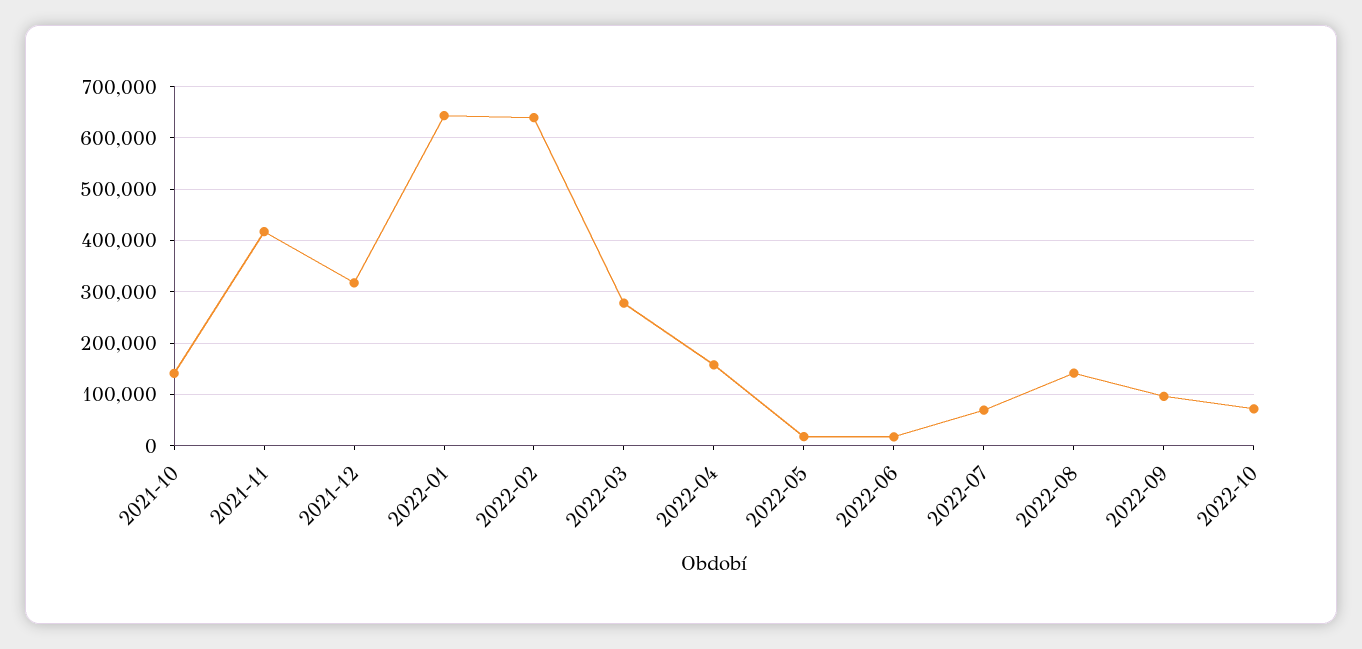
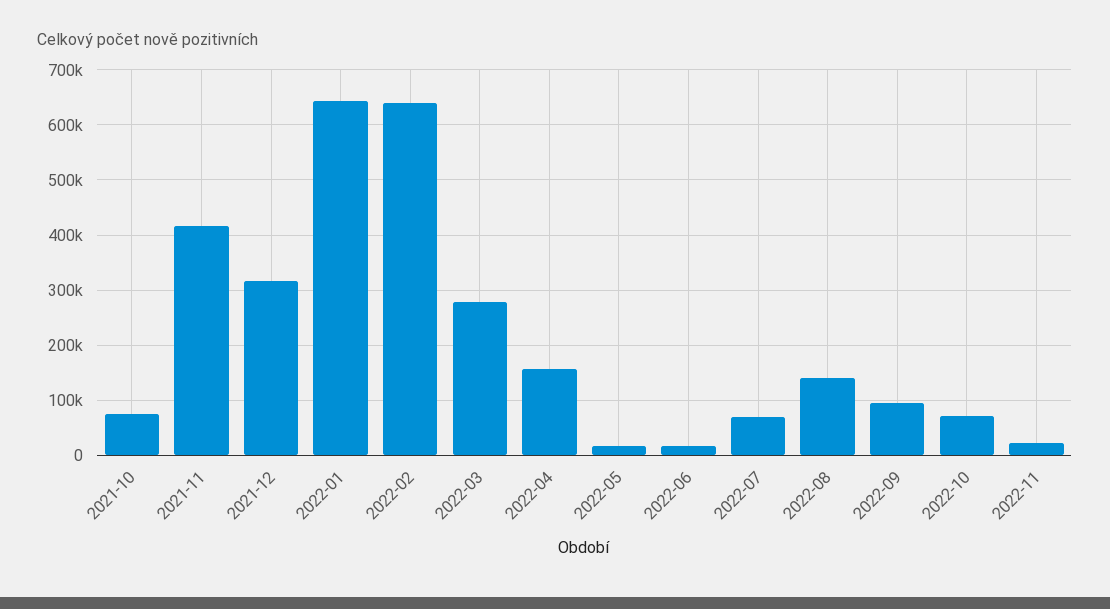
2021-10: 140000 -> 80000
2022-11: none -> 20000

